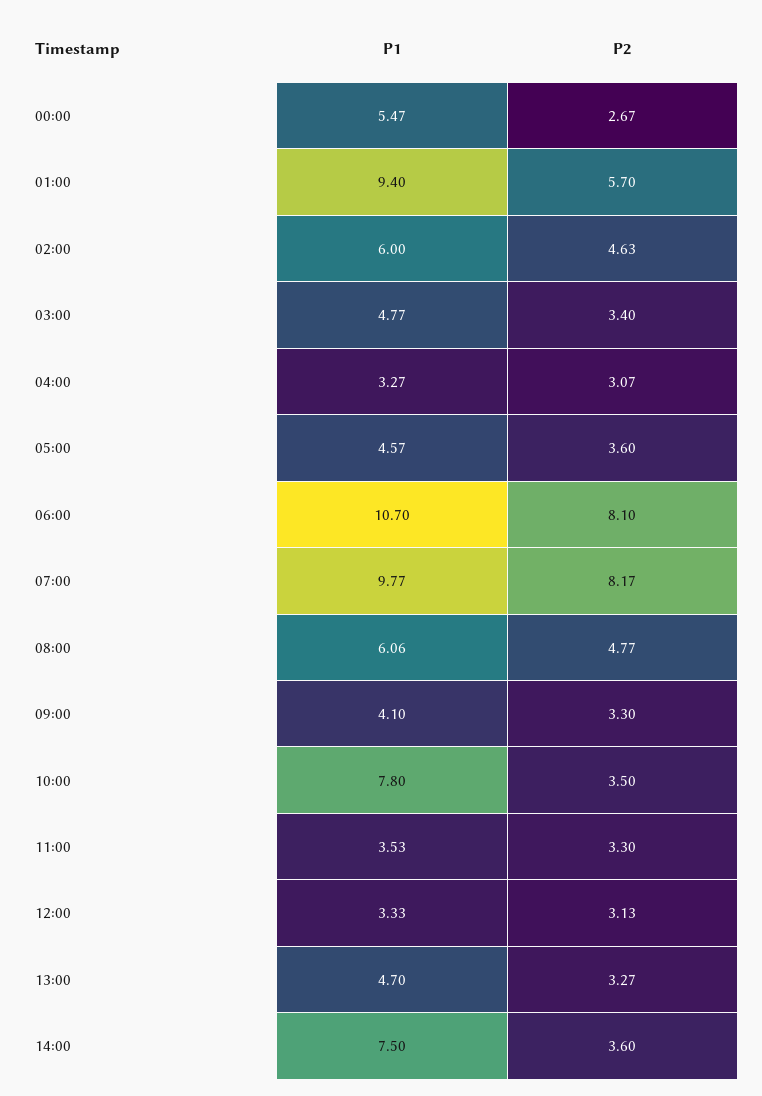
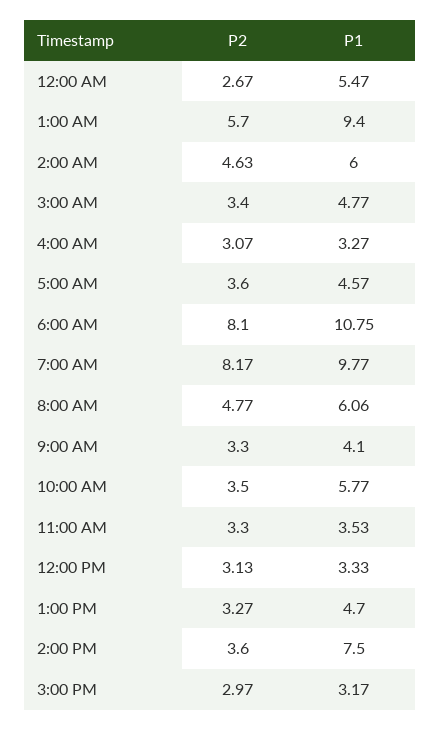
P1, 06:00: 10.7 -> 10.75
P1, 10:00: 7.8 -> 5.77
P2, 3:00 PM: none -> 2.97
P1, 3:00 PM: none -> 3.17

